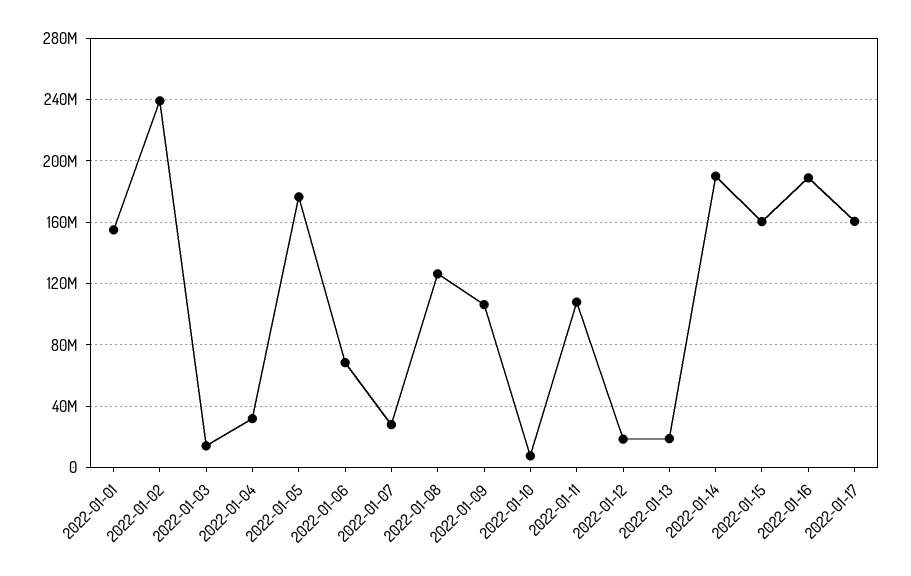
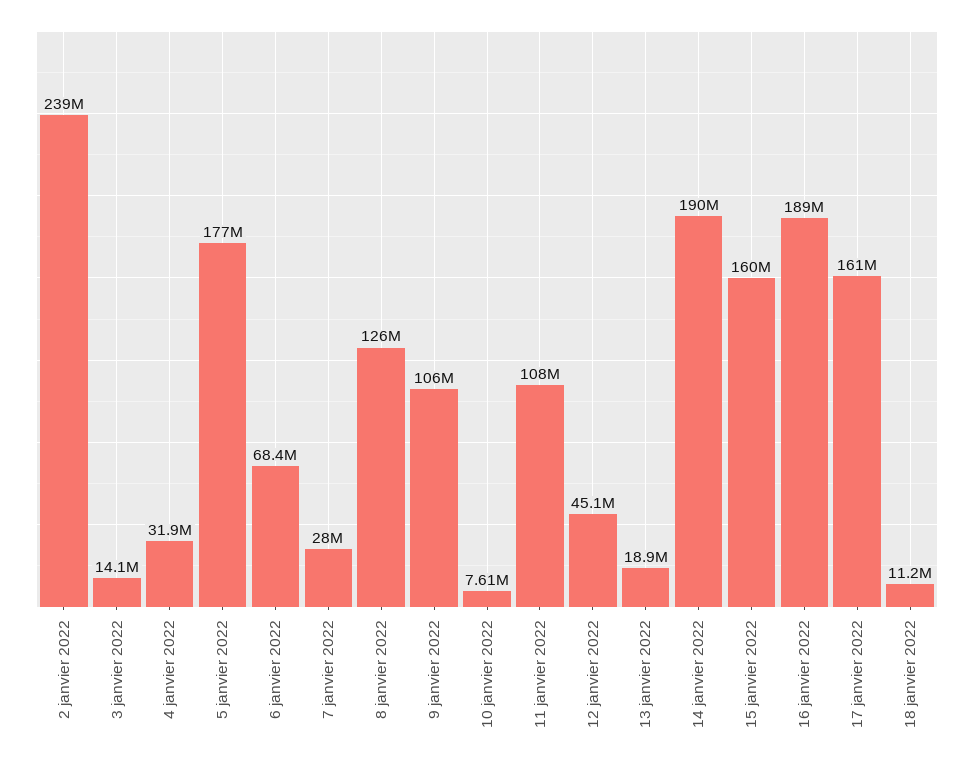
2022-01-01: 155000000 -> none
2022-01-12: 20000000 -> 45100000
18 janvier 2022: none -> 11200000

